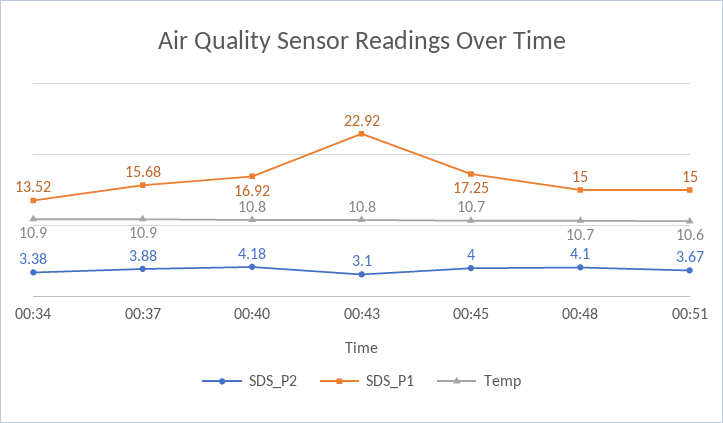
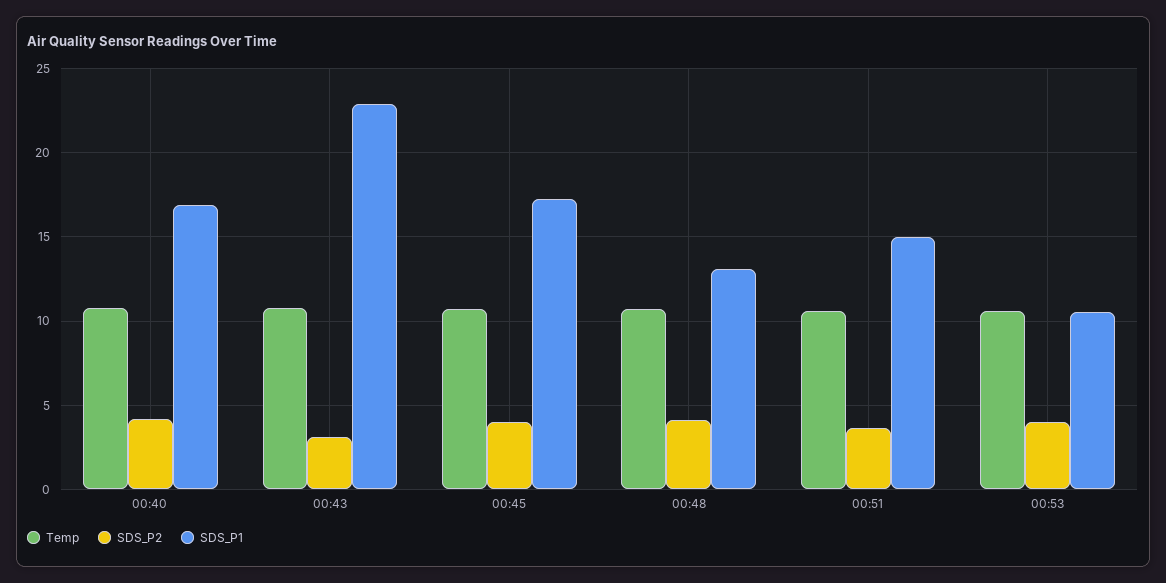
SDS_P2, 00:34: 3.38 -> none
SDS_P1, 00:34: 13.52 -> none
Temp, 00:34: 10.9 -> none
SDS_P2, 00:37: 3.88 -> none
SDS_P1, 00:37: 15.68 -> none
Temp, 00:37: 10.9 -> none
SDS_P1, 00:48: 15 -> 13
Temp, 00:53: none -> 10.5
SDS_P2, 00:53: none -> 4
SDS_P1, 00:53: none -> 10.5

